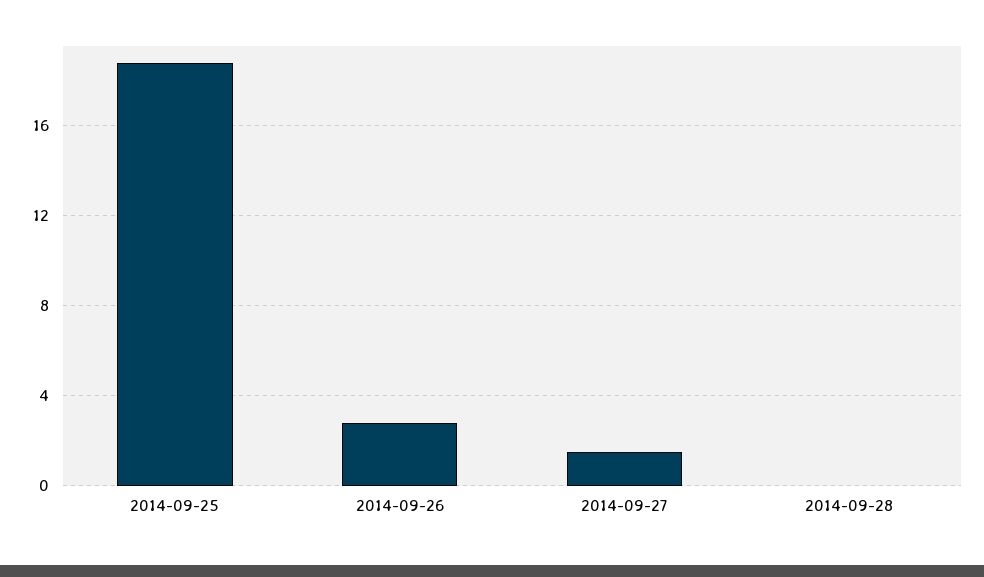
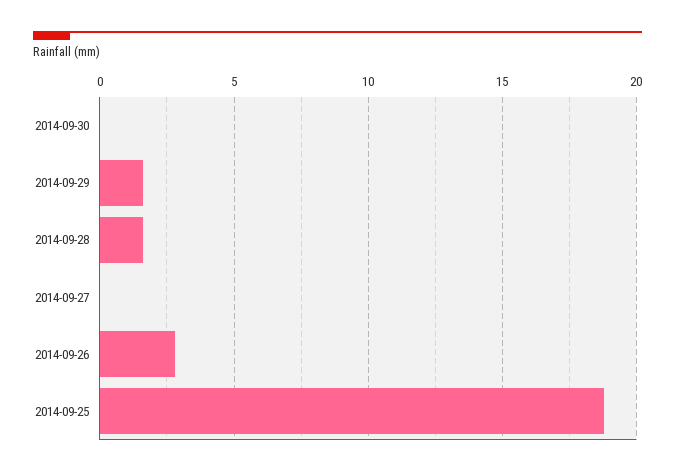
2014-09-27: 1.5 -> 0
2014-09-28: 0 -> 1.5
2014-09-30: none -> 0
2014-09-29: none -> 1.5

